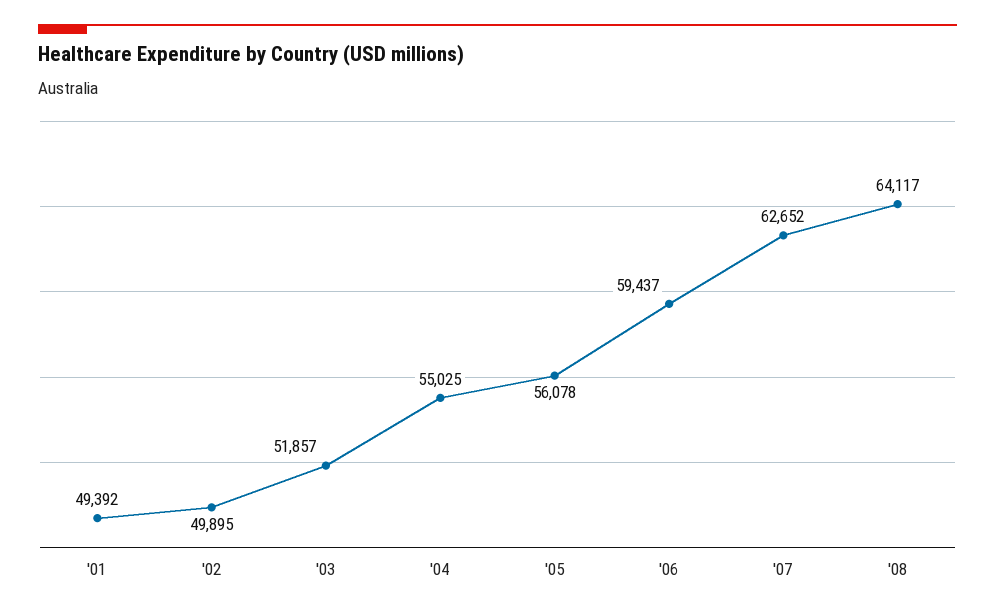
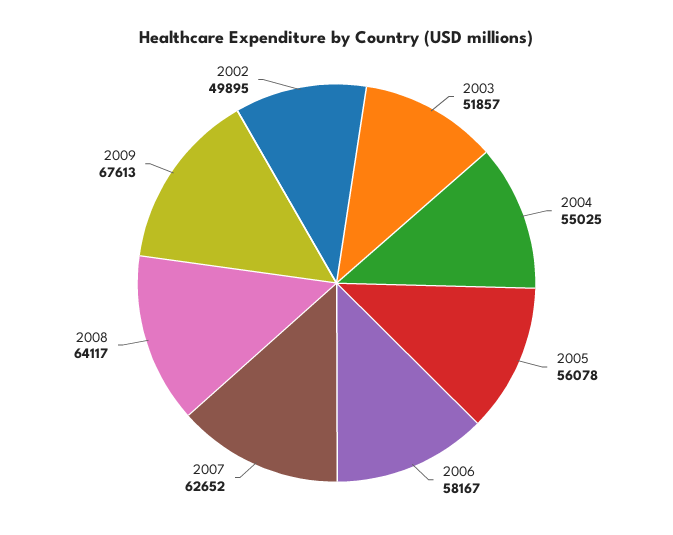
'01: 49392 -> none
'06: 59437 -> 58167
2009: none -> 67613

